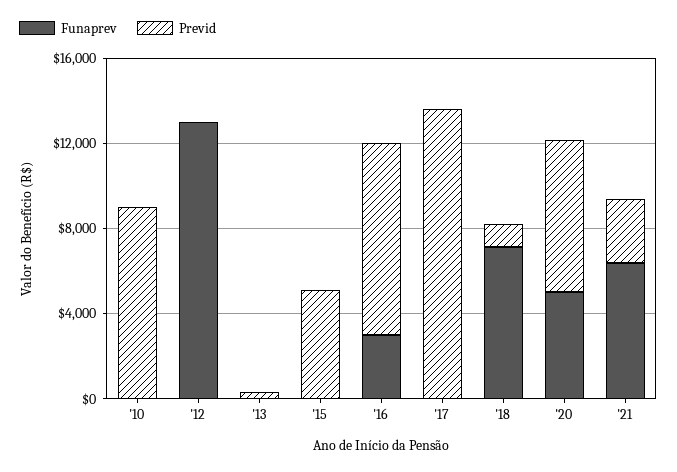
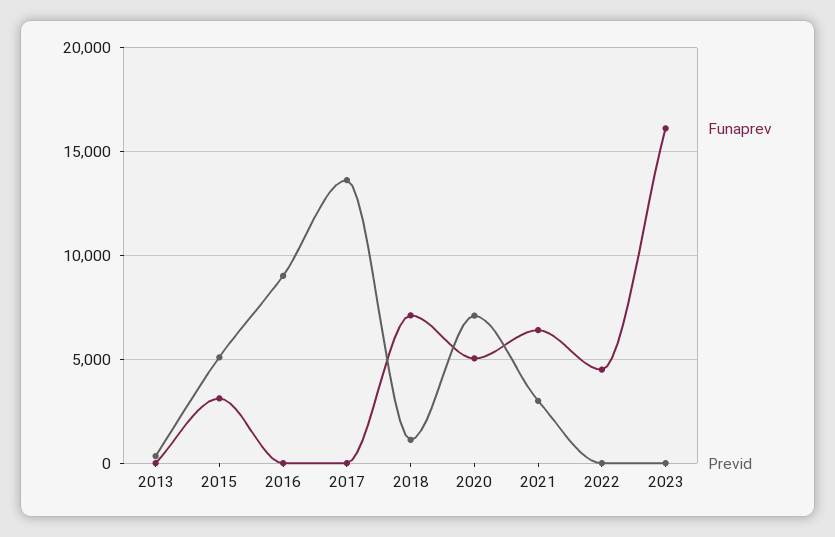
Funaprev, '10: 0 -> none
Previd, '10: 9000 -> none
Funaprev, '12: 13000 -> none
Previd, '12: 0 -> none
Funaprev, '15: 0 -> 3000
Funaprev, '16: 3000 -> 0
Funaprev, 2022: none -> 4500
Previd, 2022: none -> 0
Funaprev, 2023: none -> 16000
Previd, 2023: none -> 0

